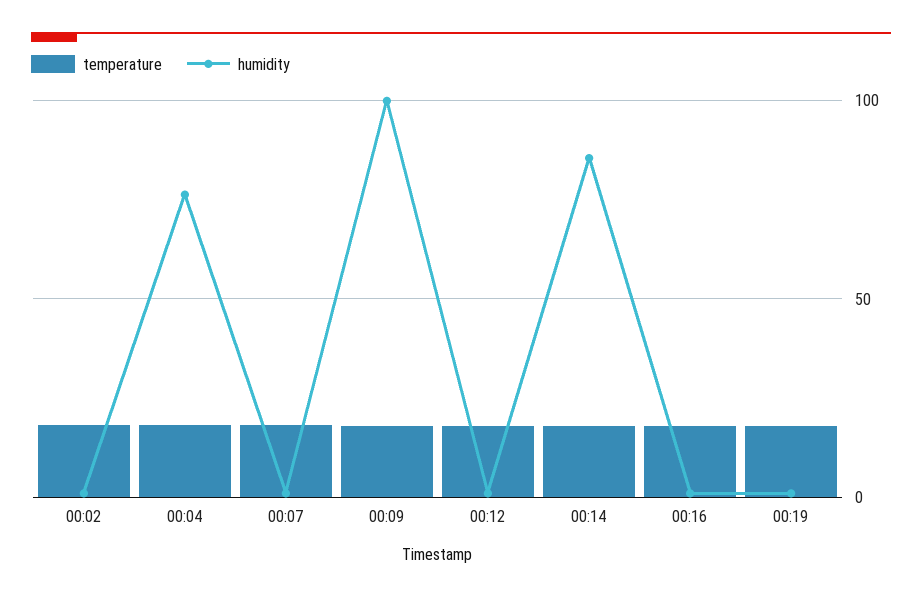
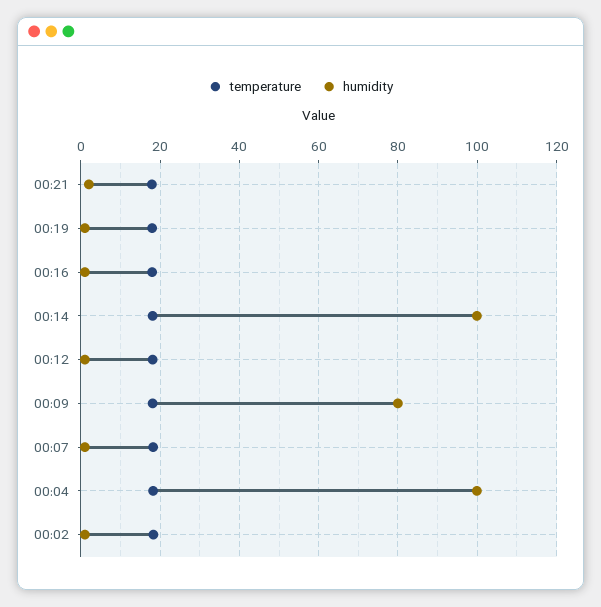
humidity, 00:04: 75 -> 100
humidity, 00:09: 100 -> 80
humidity, 00:14: 85 -> 100
temperature, 00:21: none -> 18
humidity, 00:21: none -> 2

